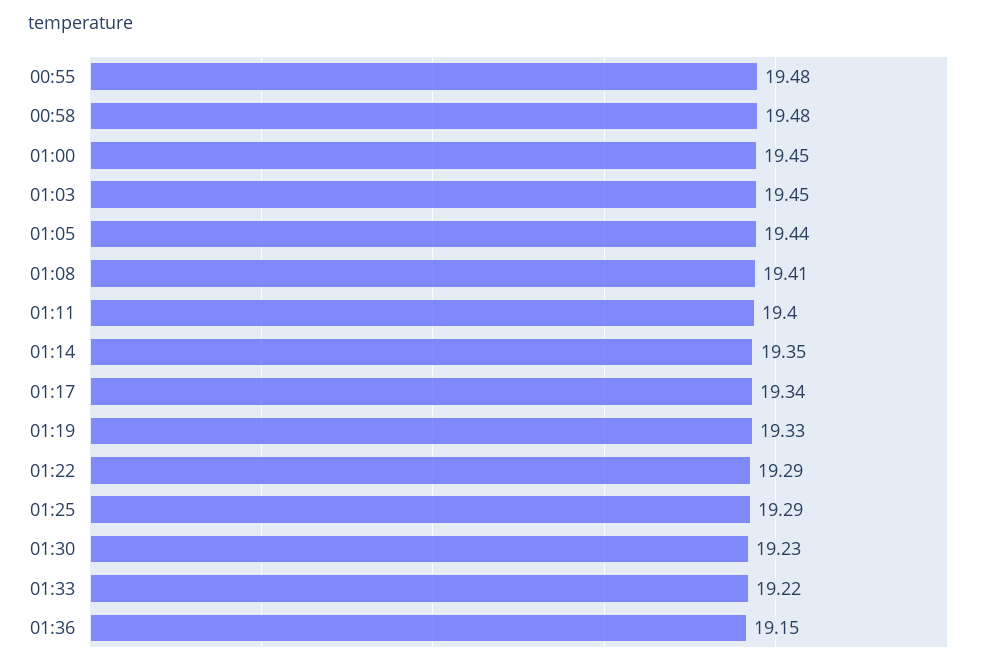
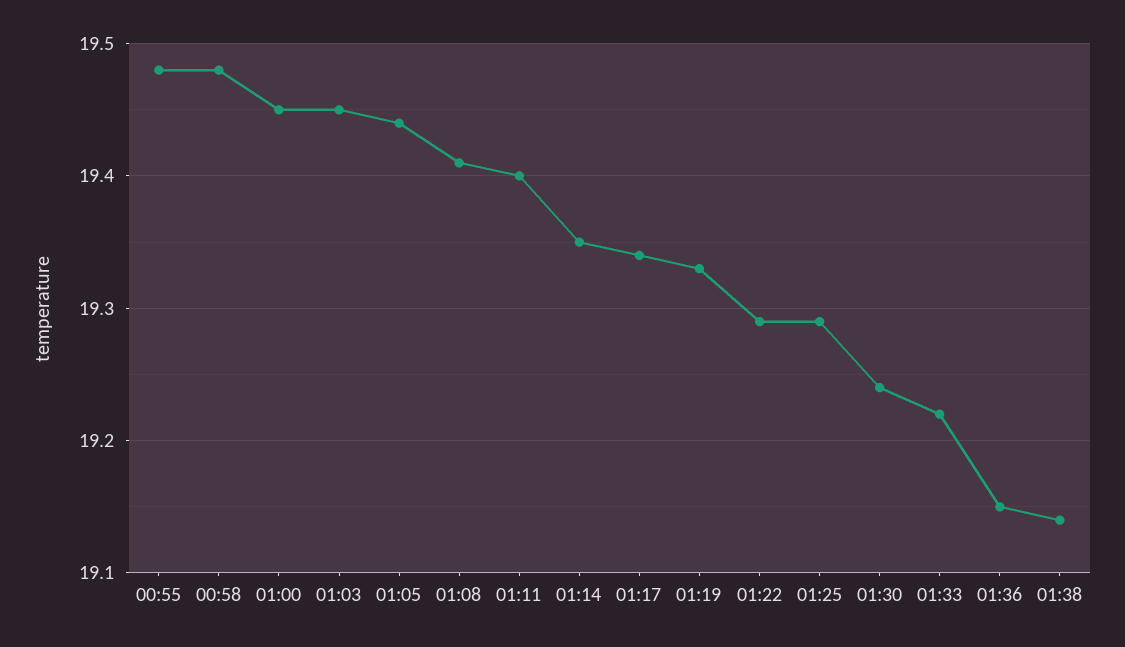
01:30: 19.23 -> 19.24
01:38: none -> 19.14

